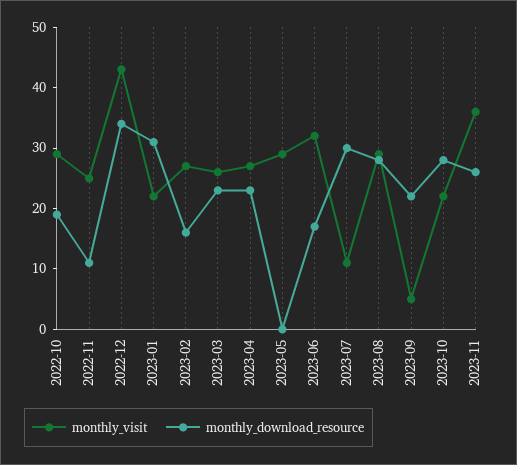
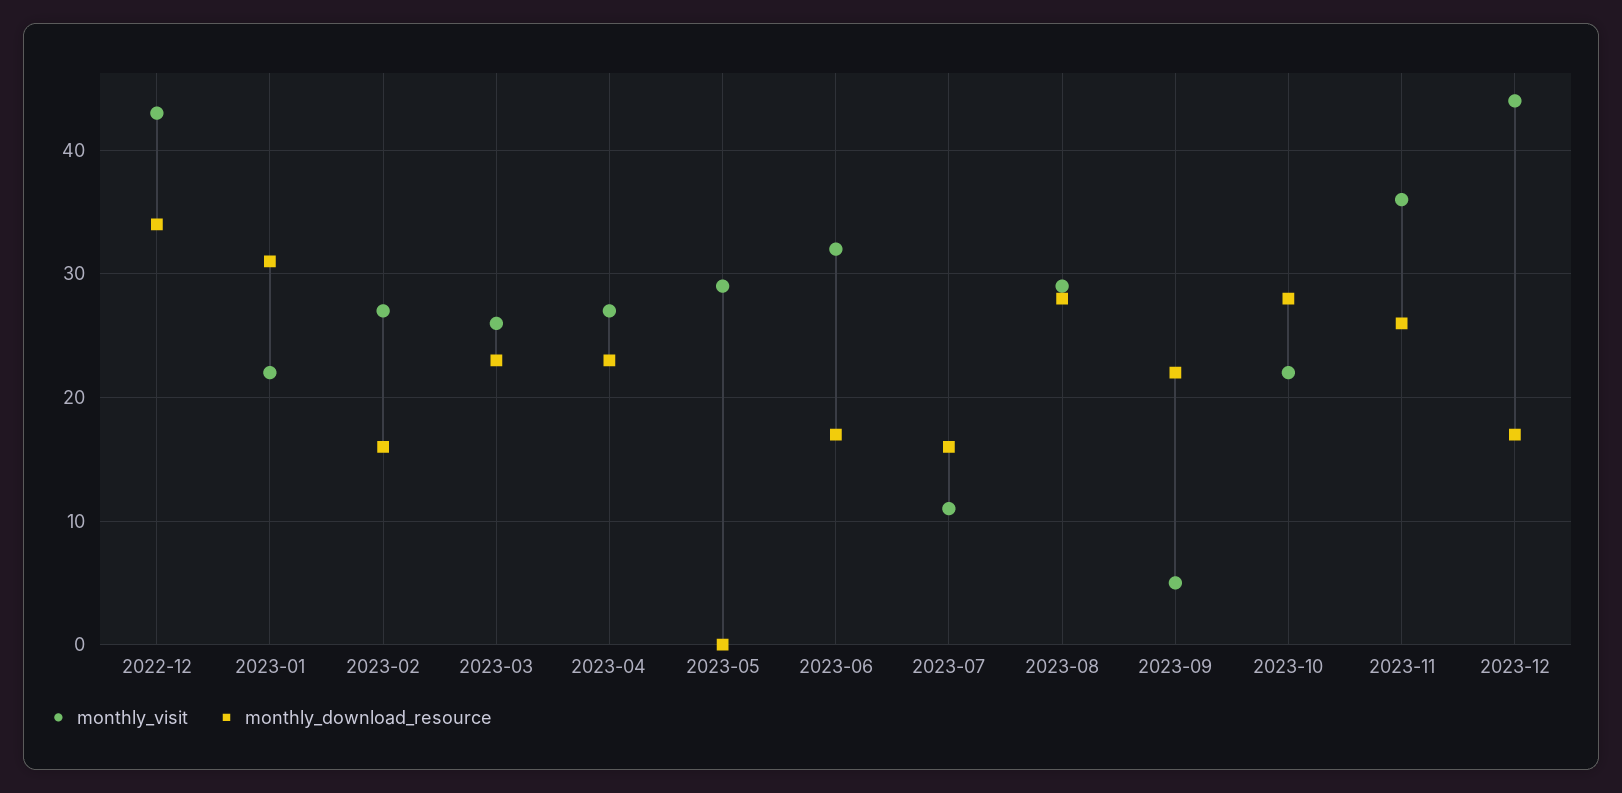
monthly_visit, 2022-10: 30 -> none
monthly_download_resource, 2022-10: 20 -> none
monthly_visit, 2022-11: 25 -> none
monthly_download_resource, 2022-11: 10 -> none
monthly_download_resource, 2023-07: 30 -> 16
monthly_visit, 2023-12: none -> 44
monthly_download_resource, 2023-12: none -> 17

